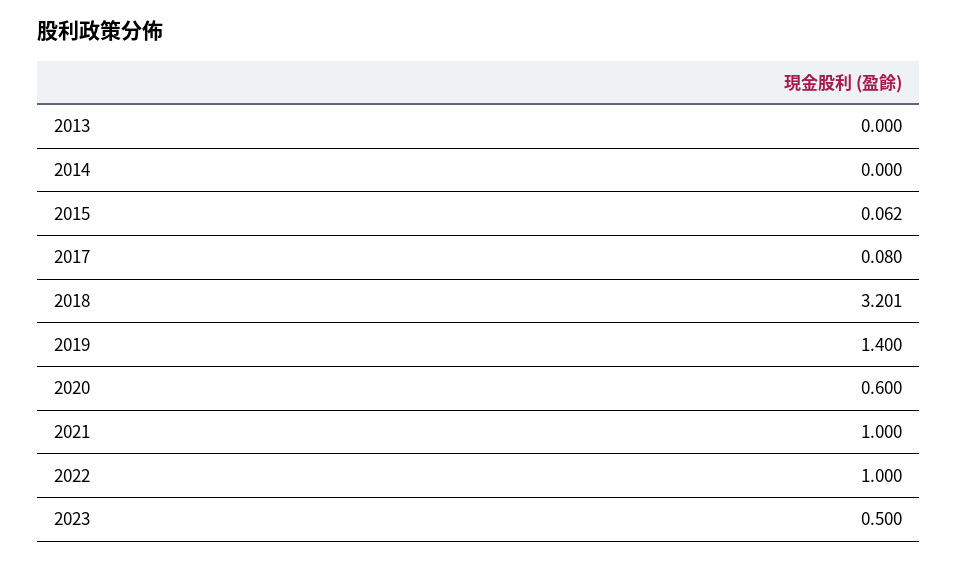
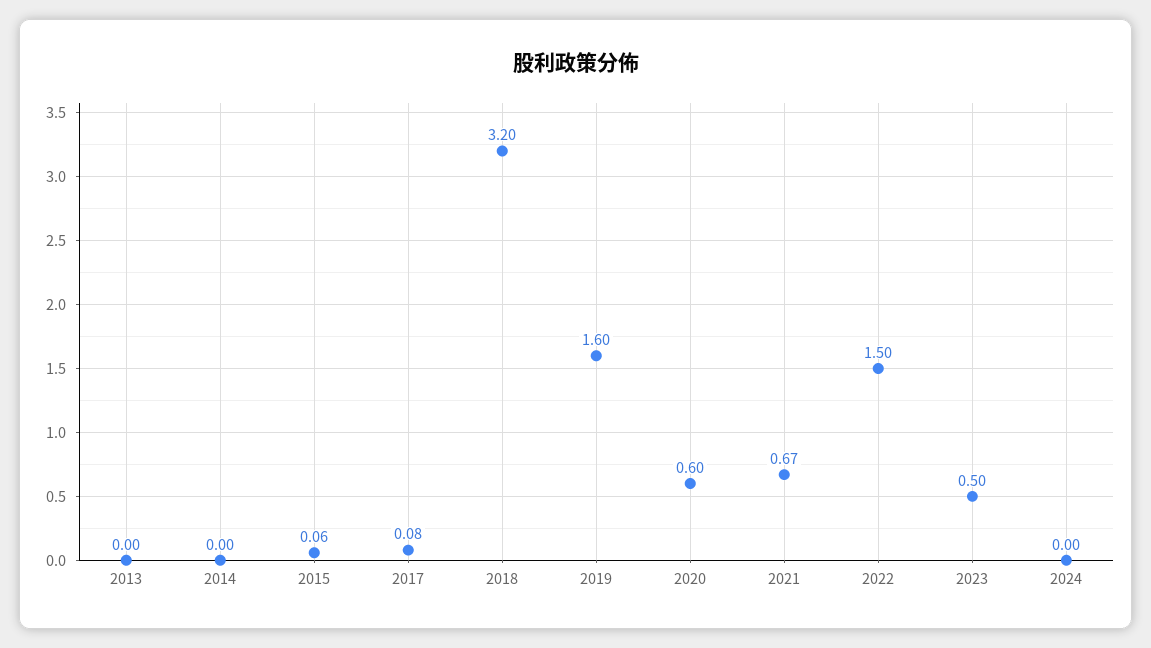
2019: 1.4 -> 1.6
2021: 1 -> 0.67
2022: 1 -> 1.5
2024: none -> 0

